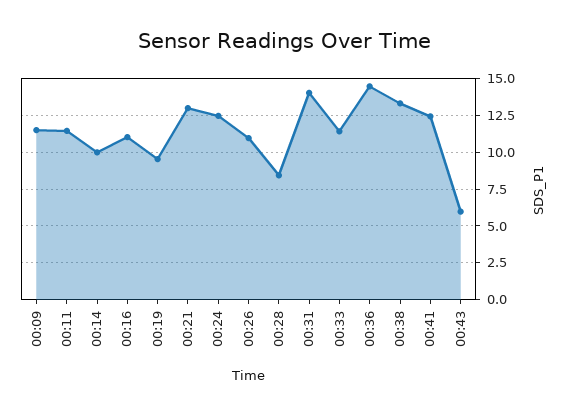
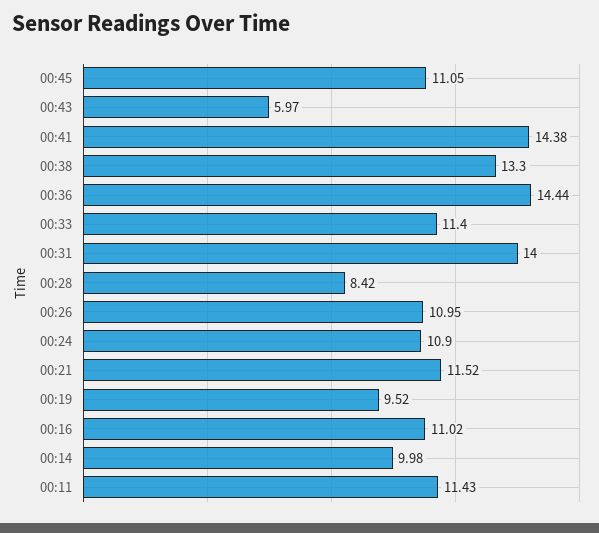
00:09: 11.5 -> none
00:21: 13 -> 11.52
00:24: 12.5 -> 10.9
00:41: 12.5 -> 14.38
00:45: none -> 11.05

